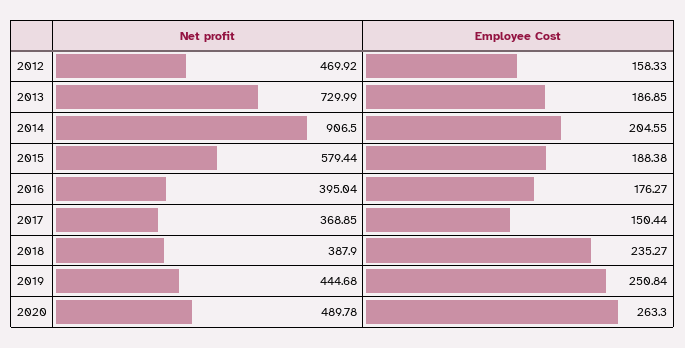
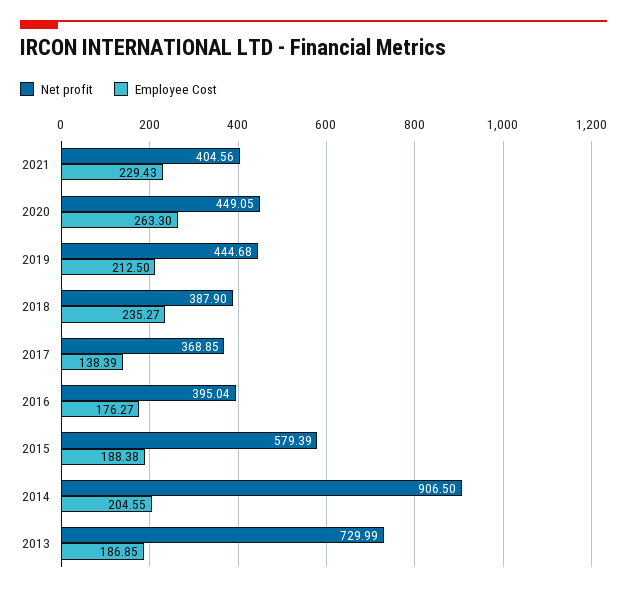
Net profit, 2012: 469.92 -> none
Employee Cost, 2012: 158.33 -> none
Net profit, 2015: 579.44 -> 579.39
Employee Cost, 2017: 150.44 -> 138.39
Employee Cost, 2019: 250.84 -> 212.5
Net profit, 2020: 489.78 -> 449.05
Net profit, 2021: none -> 404.56
Employee Cost, 2021: none -> 229.43

